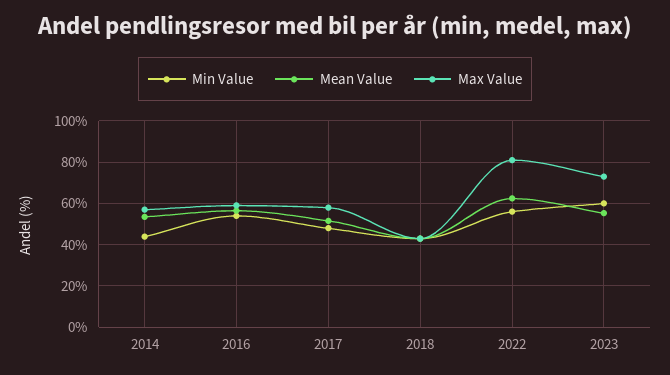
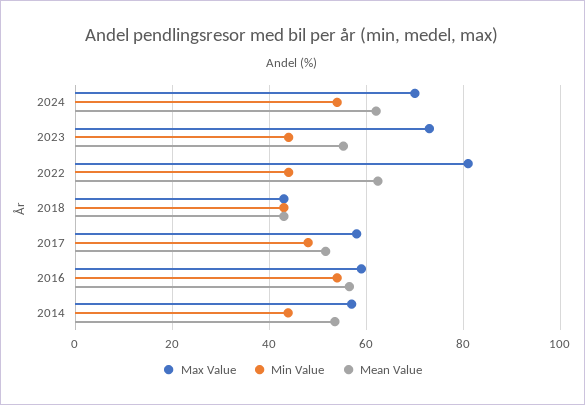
Min Value, 2022: 55 -> 44
Min Value, 2023: 60 -> 44
Max Value, 2024: none -> 70
Min Value, 2024: none -> 54
Mean Value, 2024: none -> 62

